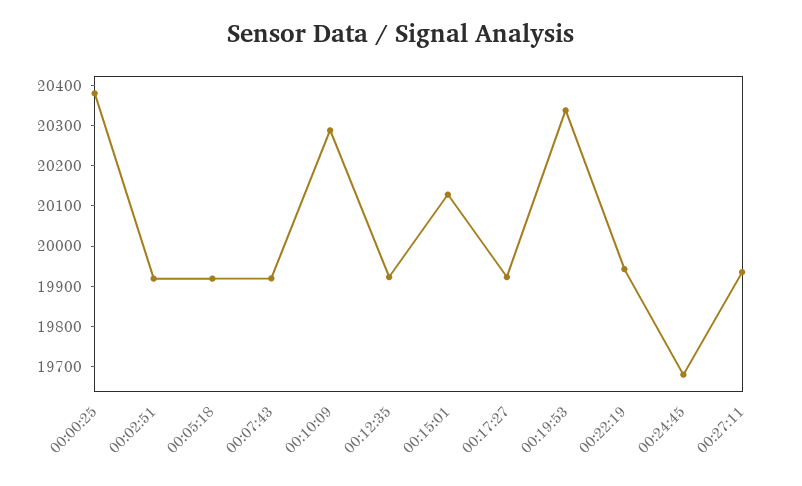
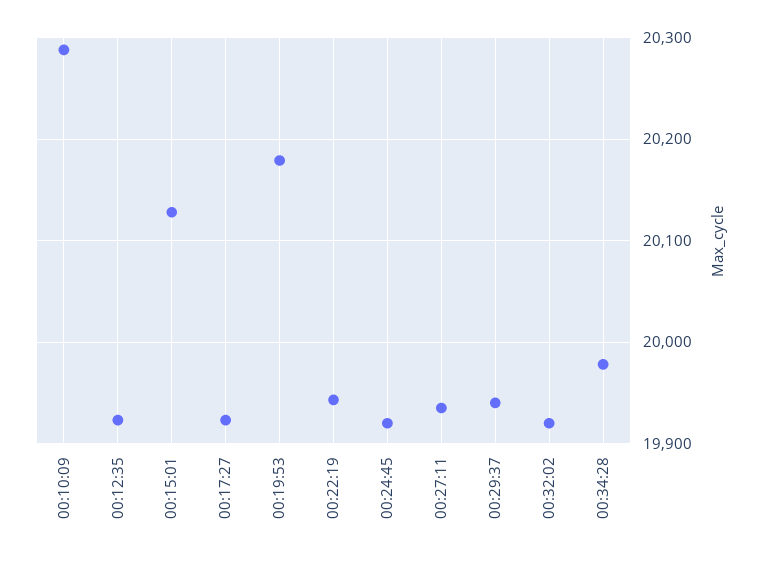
00:00:25: 20380 -> none
00:02:51: 19920 -> none
00:05:18: 19920 -> none
00:07:43: 19920 -> none
00:19:53: 20340 -> 20180
00:24:45: 19680 -> 19920
00:29:37: none -> 19940
00:32:02: none -> 19920
00:34:28: none -> 19980

